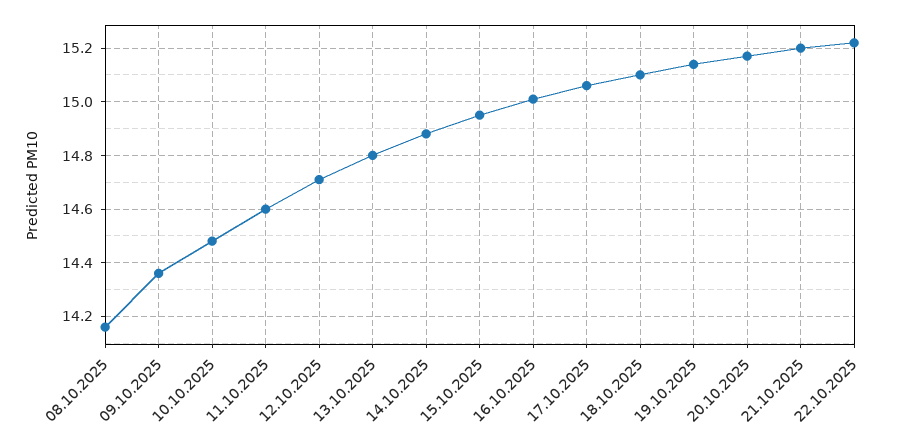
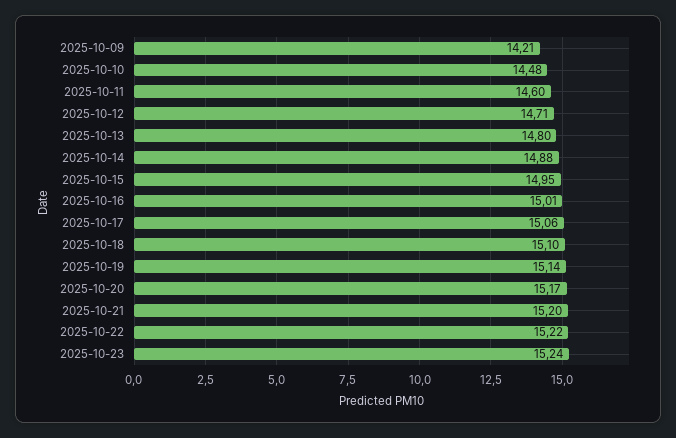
08.10.2025: 14.15 -> none
09.10.2025: 14.35 -> 14.21
2025-10-23: none -> 15.24

